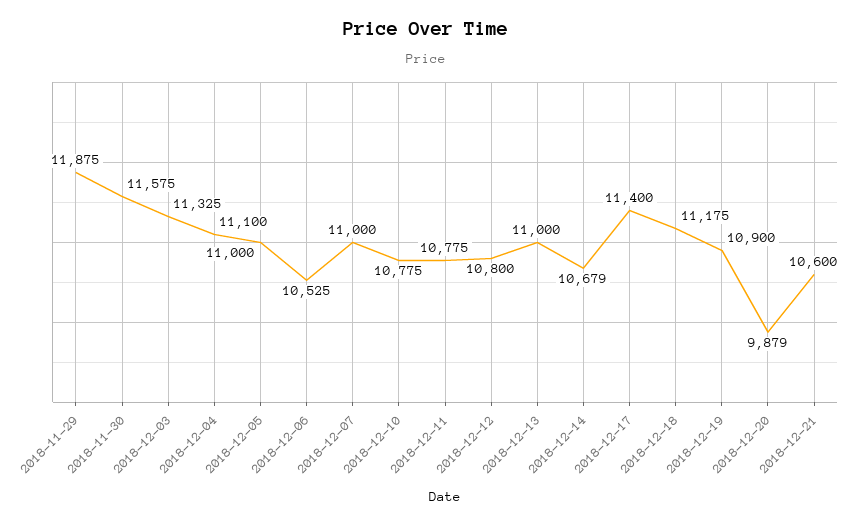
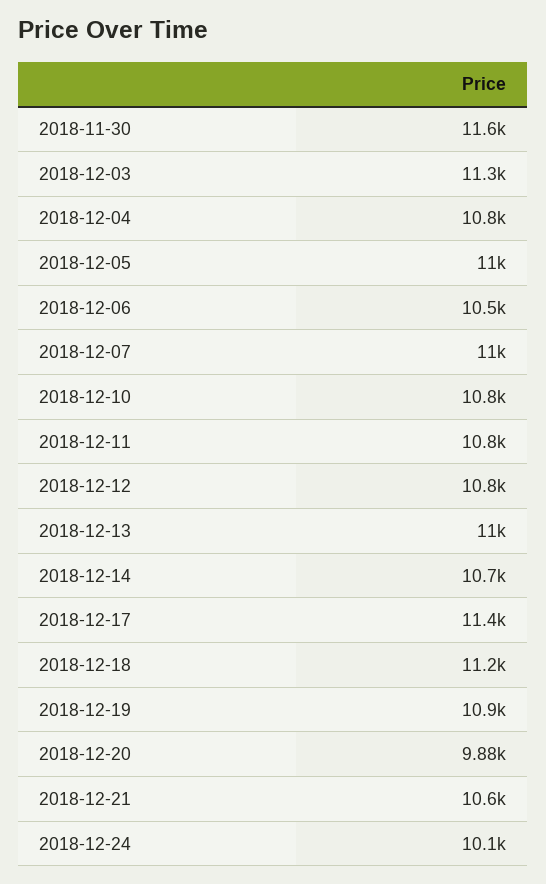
2018-11-29: 11875 -> none
2018-12-04: 11100 -> 10800
2018-12-24: none -> 10100

